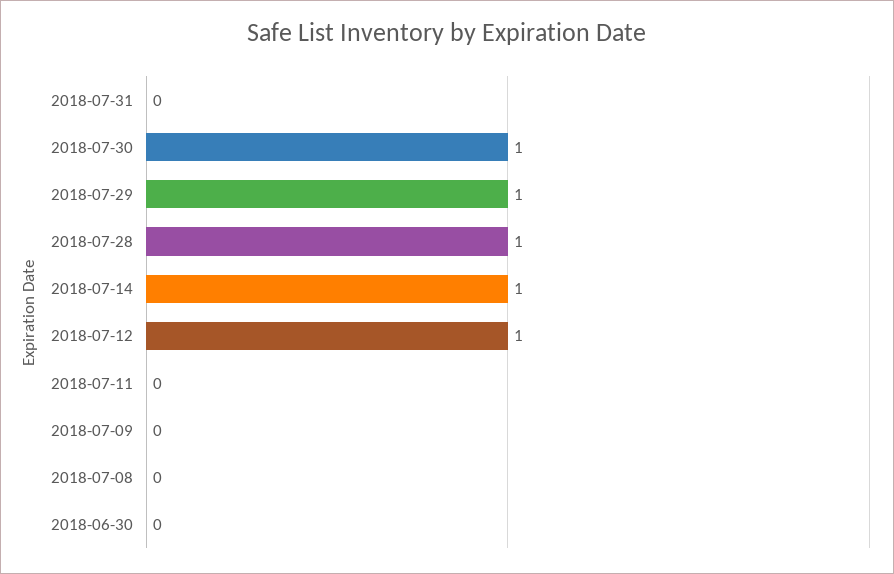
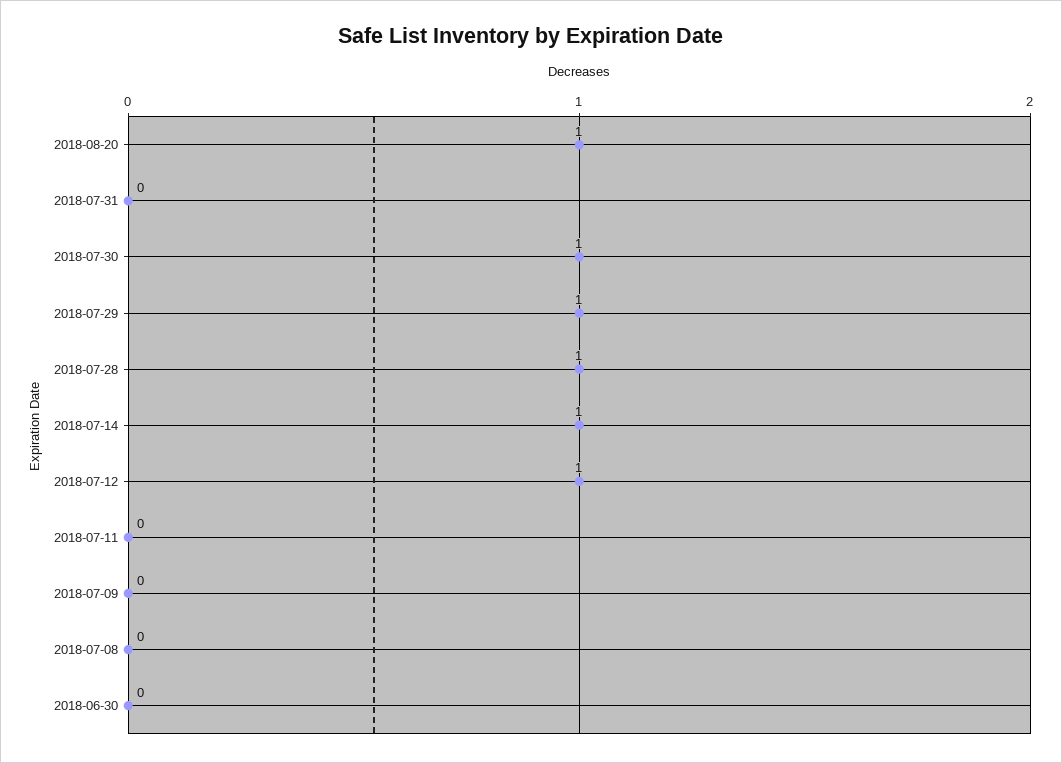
2018-08-20: none -> 1

